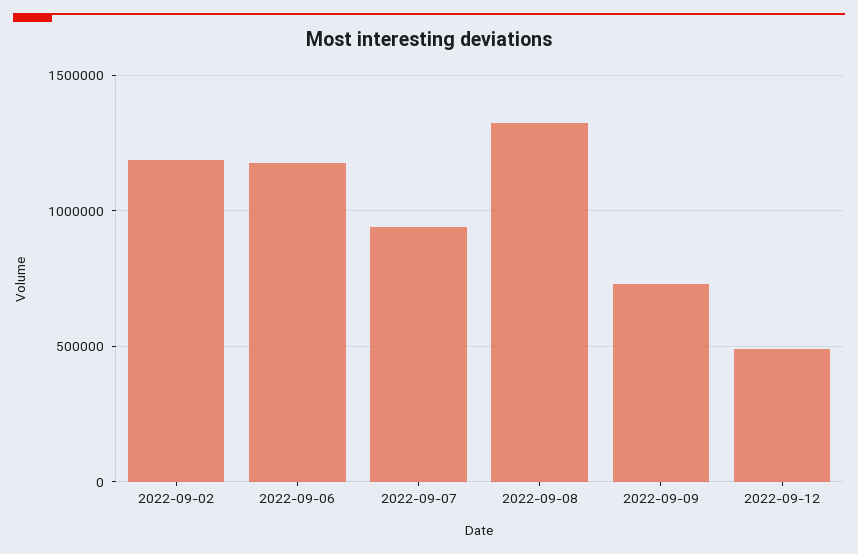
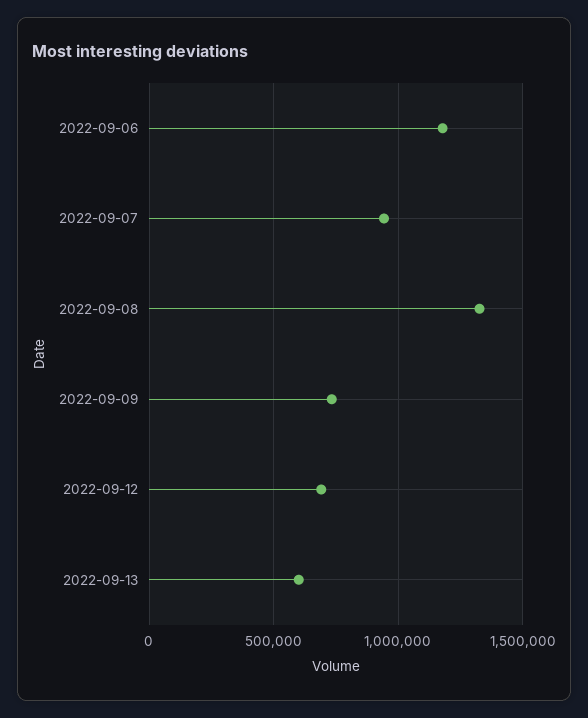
2022-09-02: 1200000 -> none
2022-09-12: 500000 -> 700000
2022-09-13: none -> 600000

